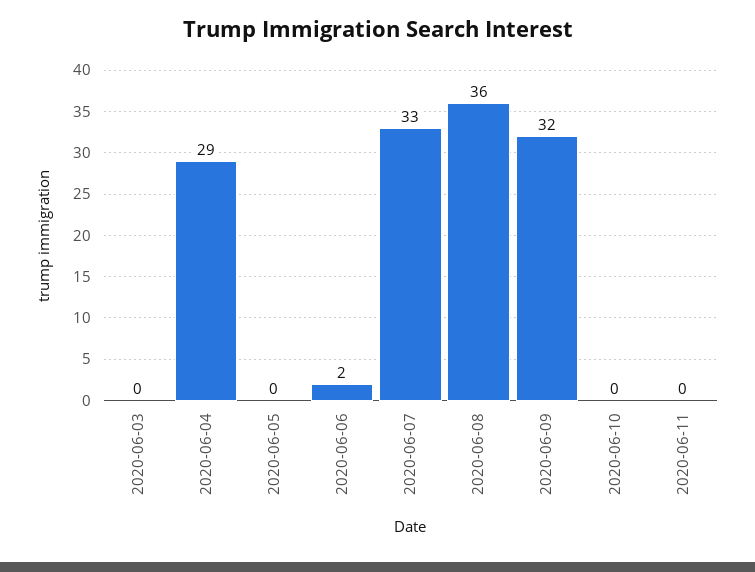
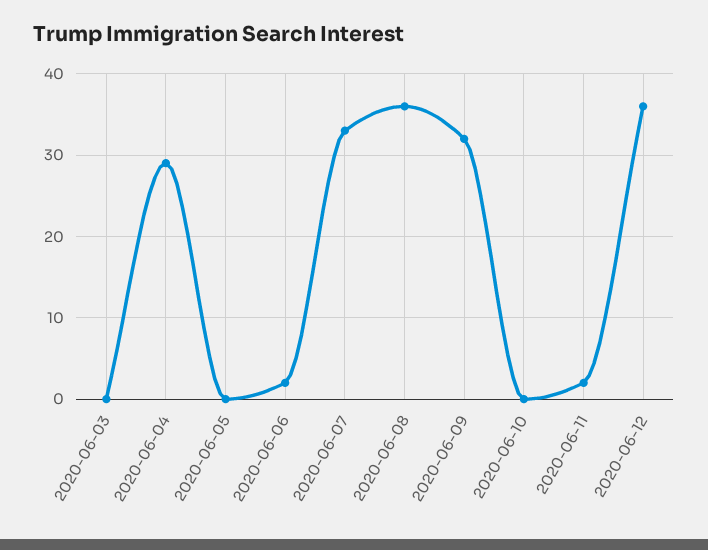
2020-06-11: 0 -> 2
2020-06-12: none -> 36

